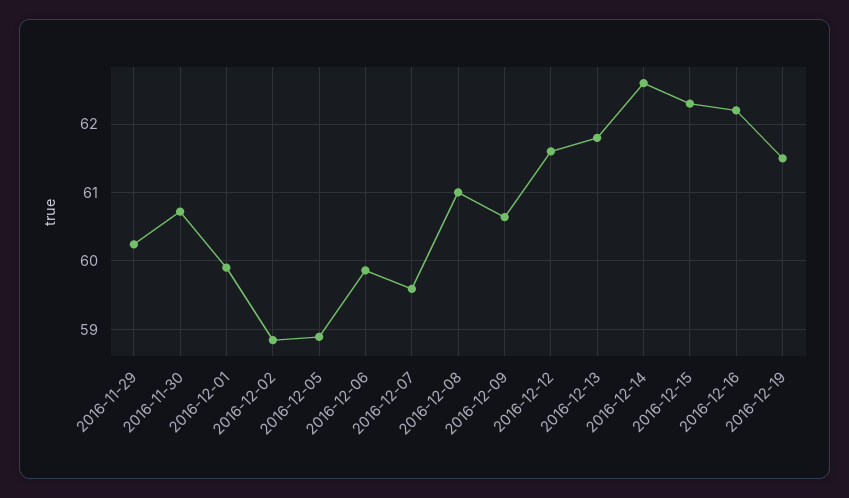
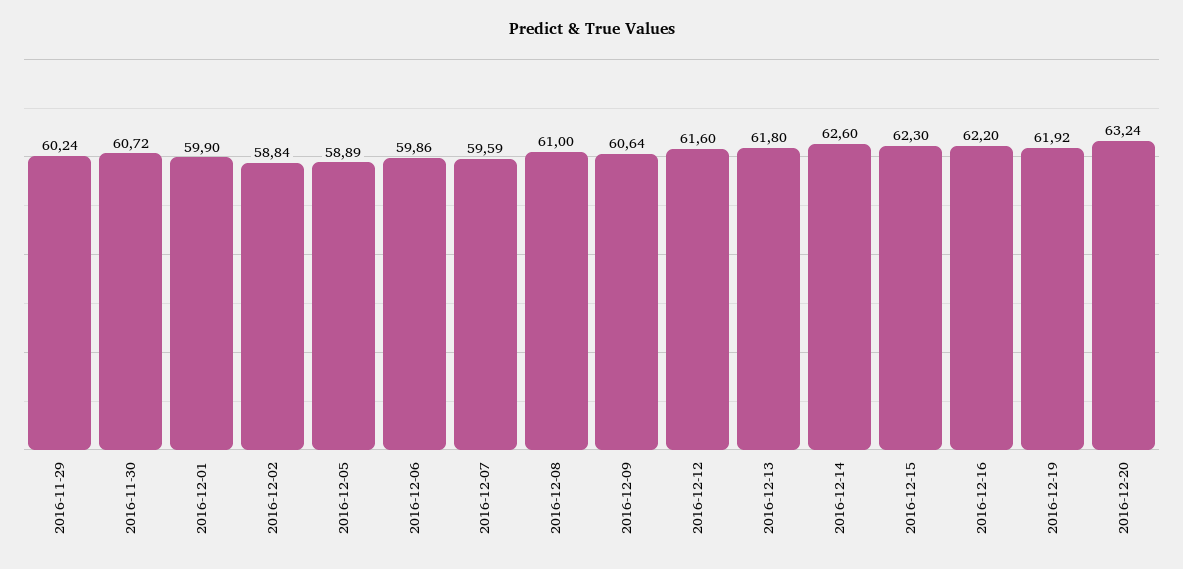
2016-12-19: 61.5 -> 61.92
2016-12-20: none -> 63.24

